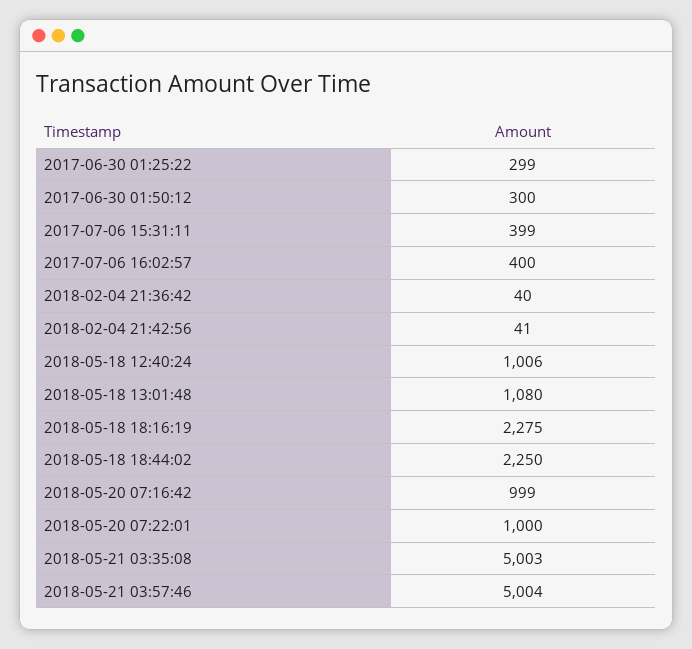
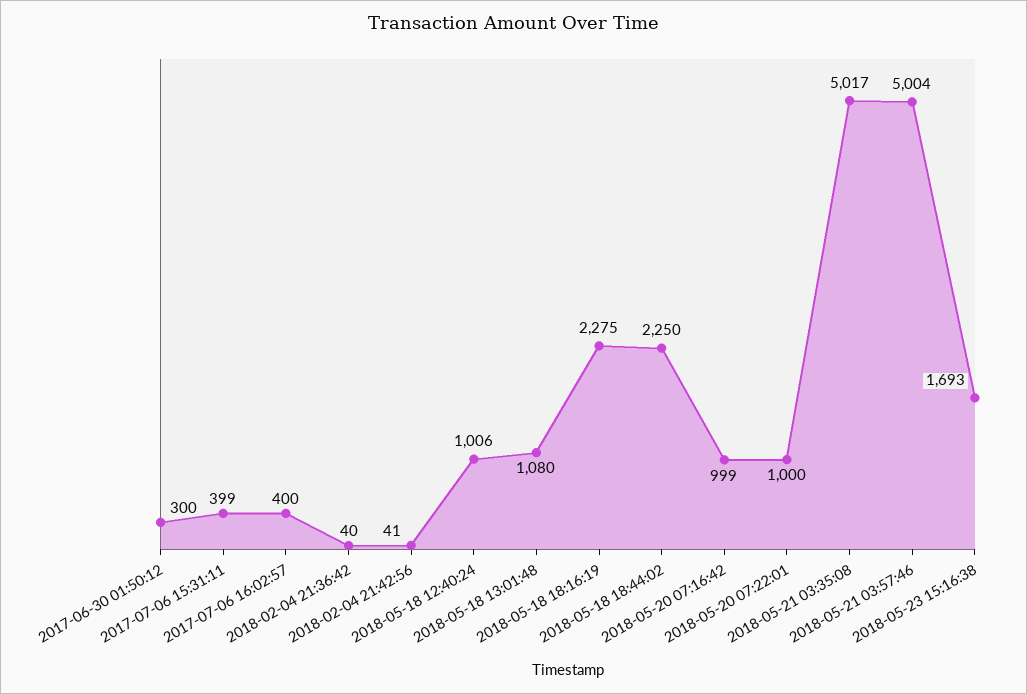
2017-06-30 01:25:22: 299 -> none
2018-05-21 03:35:08: 5003 -> 5017
2018-05-23 15:16:38: none -> 1693

